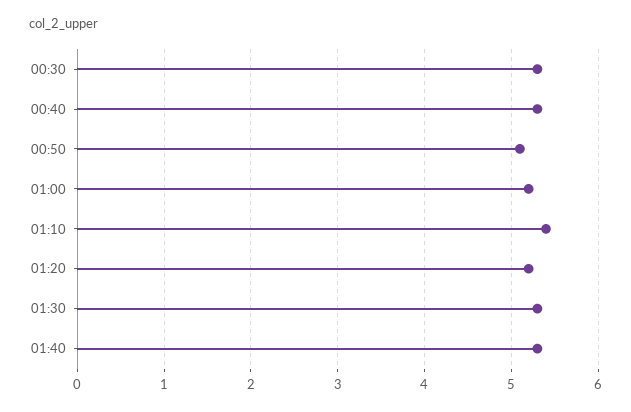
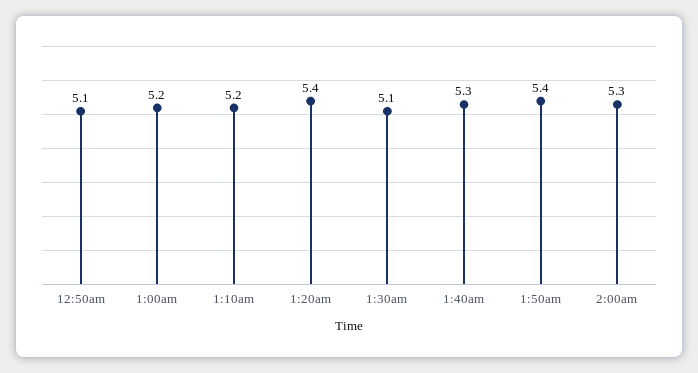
00:30: 5.3 -> none
00:40: 5.3 -> none
01:10: 5.4 -> 5.2
01:20: 5.2 -> 5.4
01:30: 5.3 -> 5.1
1:50am: none -> 5.4
2:00am: none -> 5.3

